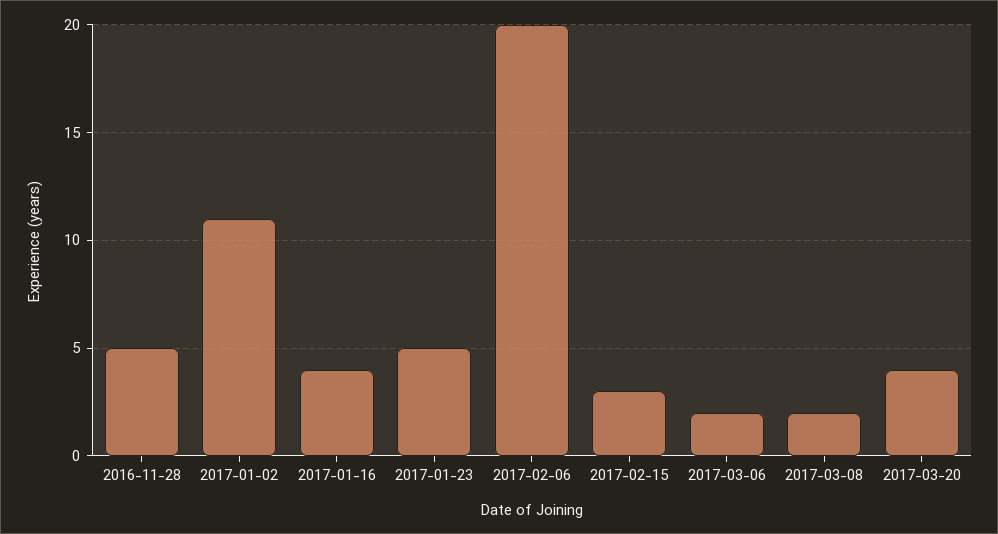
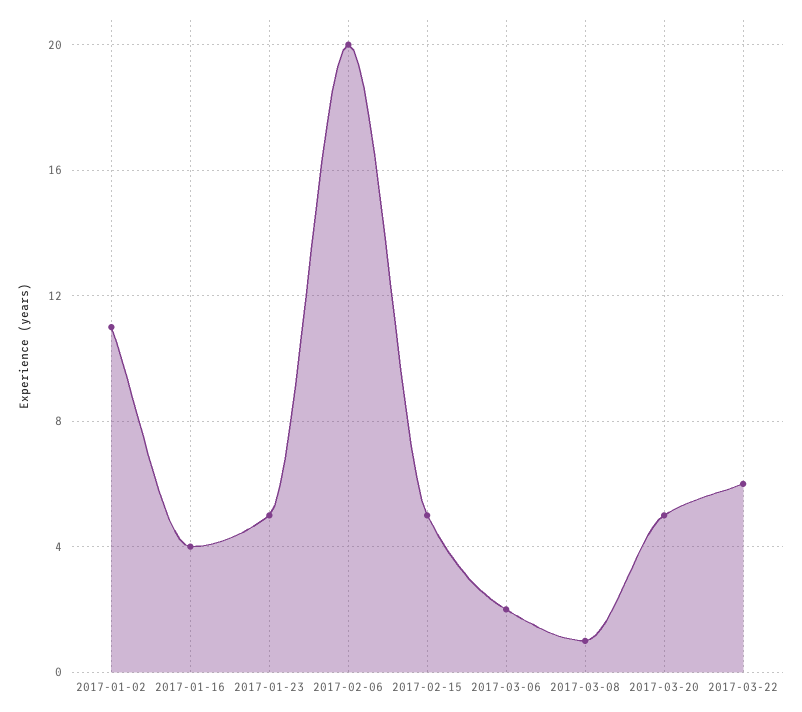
2016-11-28: 5 -> none
2017-02-15: 3 -> 5
2017-03-08: 2 -> 1
2017-03-20: 4 -> 5
2017-03-22: none -> 6

